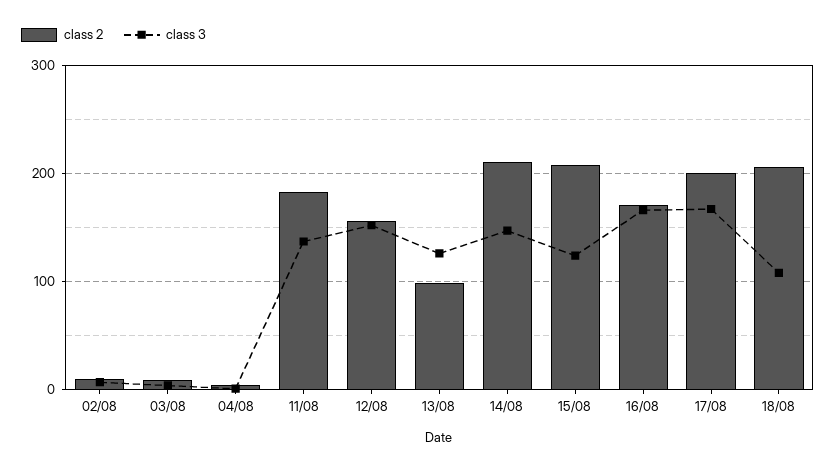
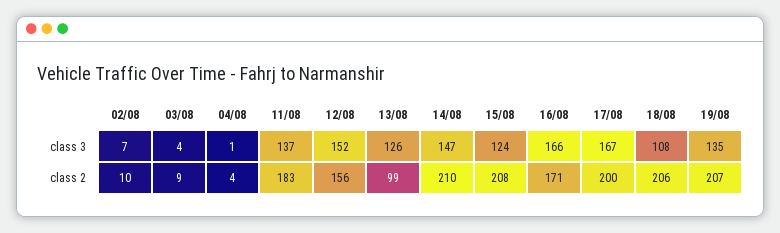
class 3, 19/08: none -> 135
class 2, 19/08: none -> 207

